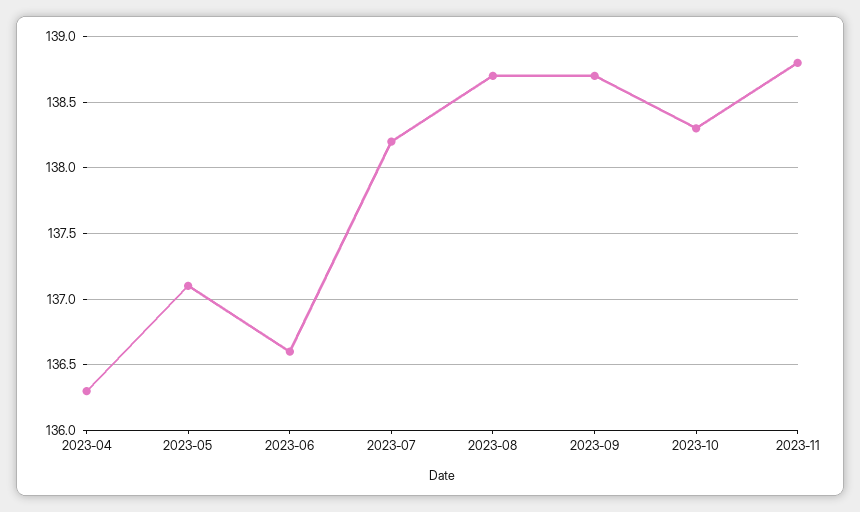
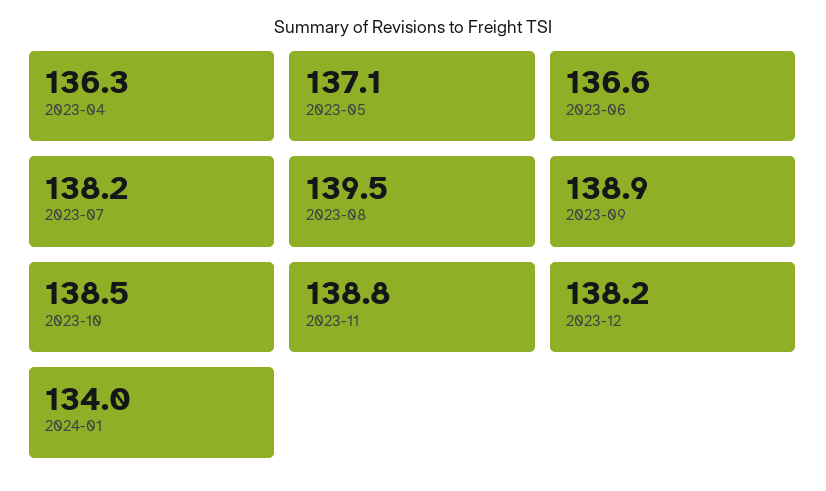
2023-08: 138.7 -> 139.5
2023-09: 138.7 -> 138.9
2023-10: 138.3 -> 138.5
2023-12: none -> 138.2
2024-01: none -> 134

